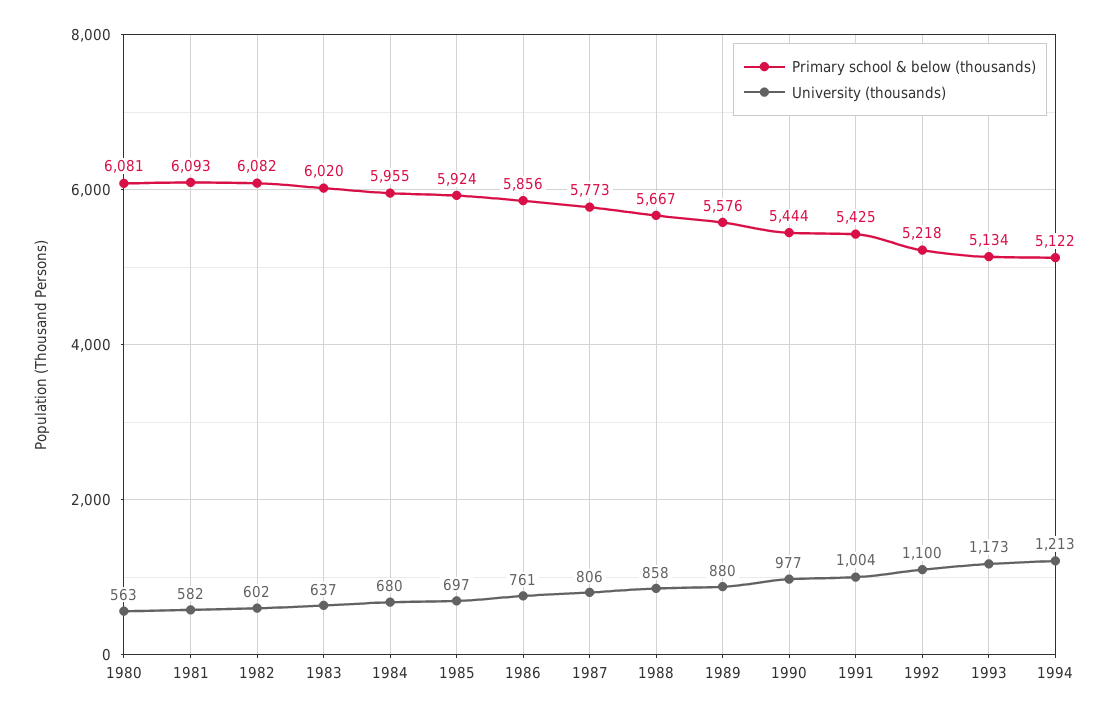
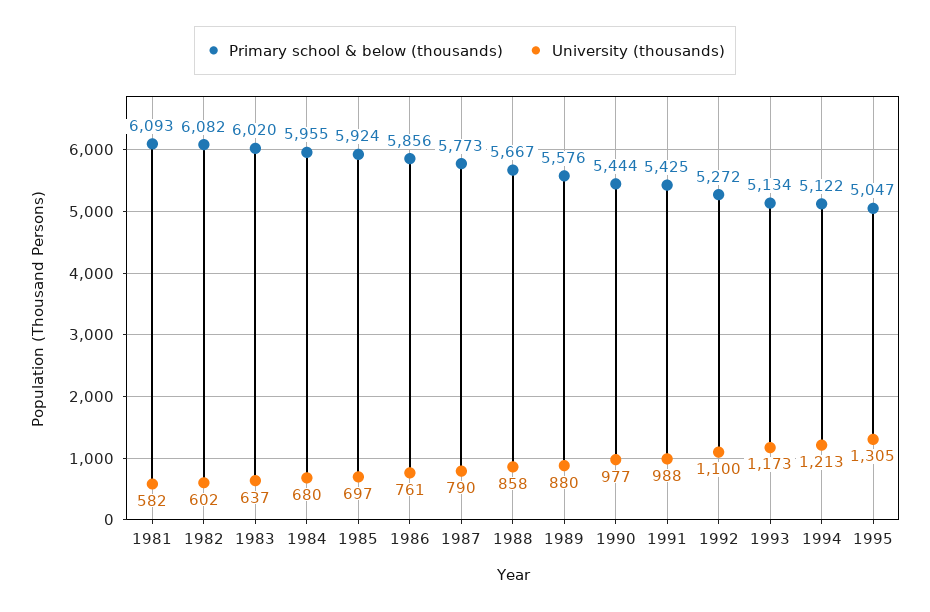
Primary school & below (thousands), 1980: 6081 -> none
University (thousands), 1980: 563 -> none
University (thousands), 1987: 806 -> 790
University (thousands), 1991: 1004 -> 988
Primary school & below (thousands), 1992: 5218 -> 5272
Primary school & below (thousands), 1995: none -> 5047
University (thousands), 1995: none -> 1305

